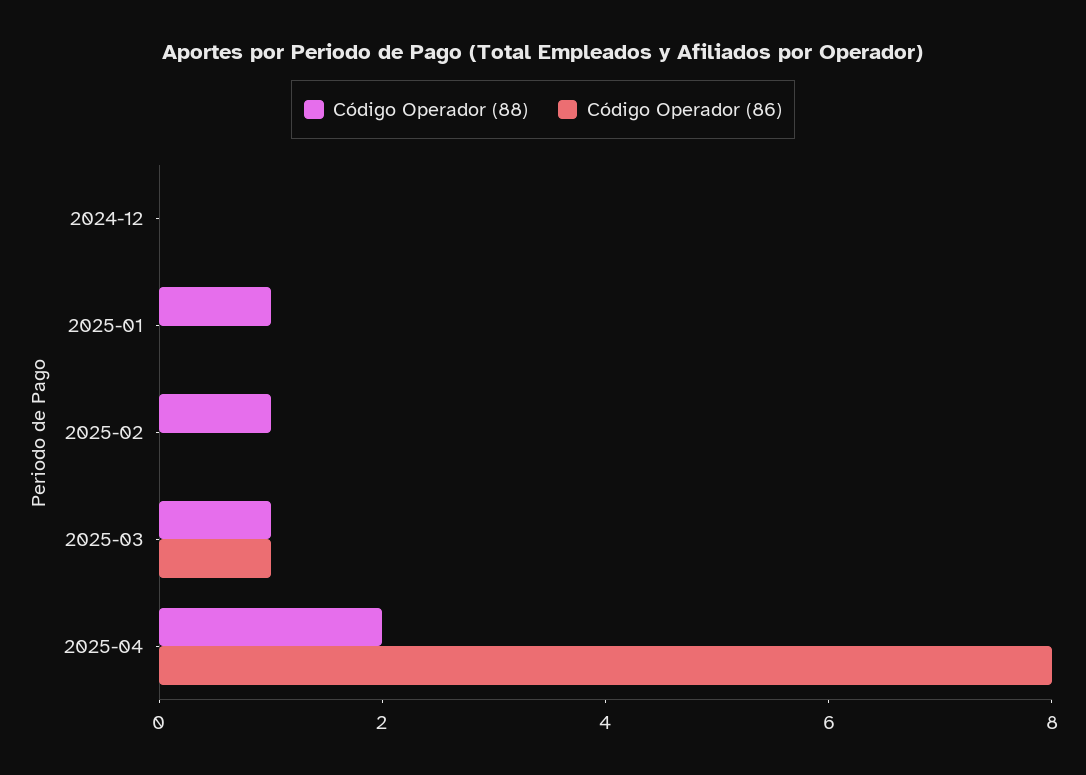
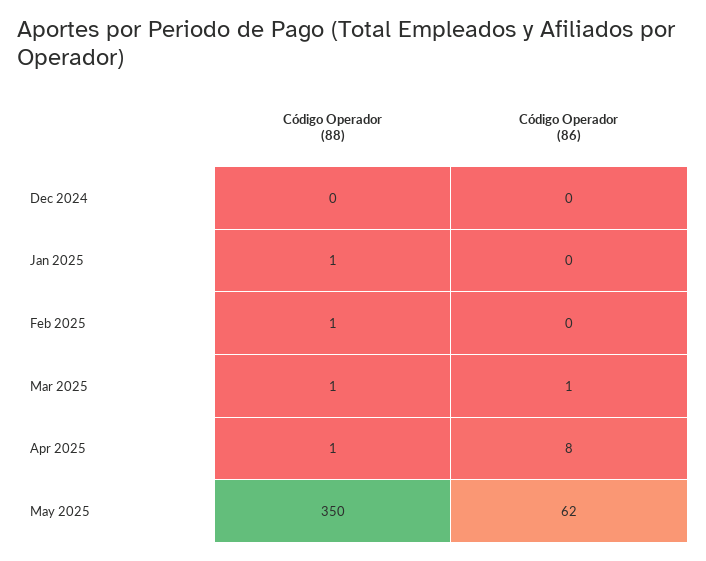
Código Operador (88), 2025-04: 2 -> 1
Código Operador (88), May 2025: none -> 350
Código Operador (86), May 2025: none -> 62

